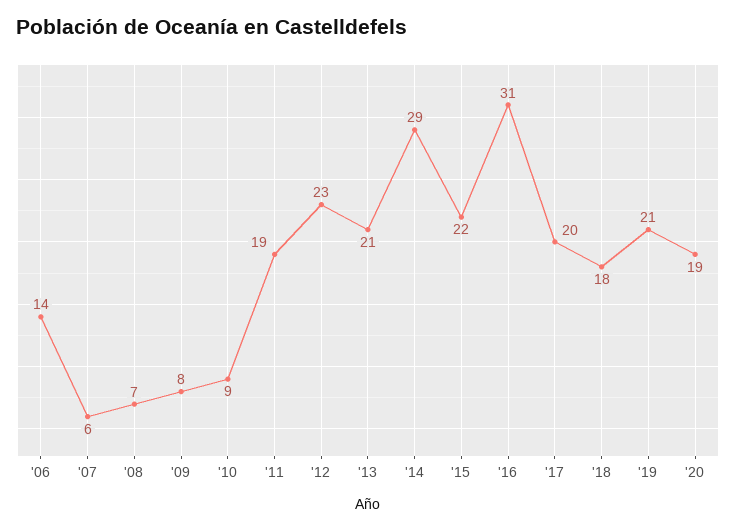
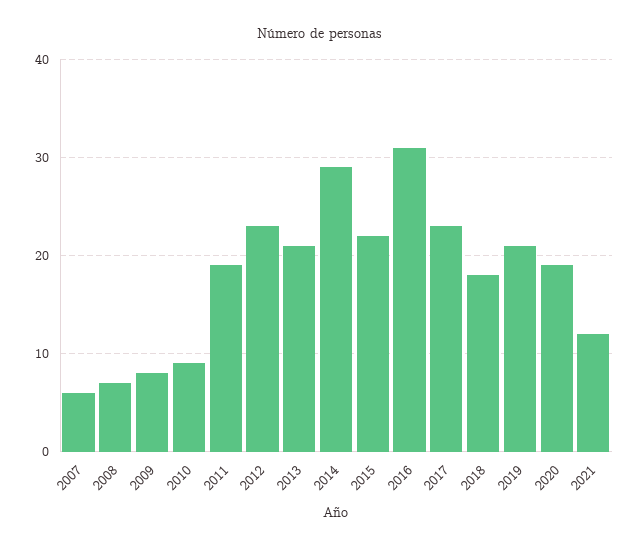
'06: 14 -> none
'17: 20 -> 23
2021: none -> 12

